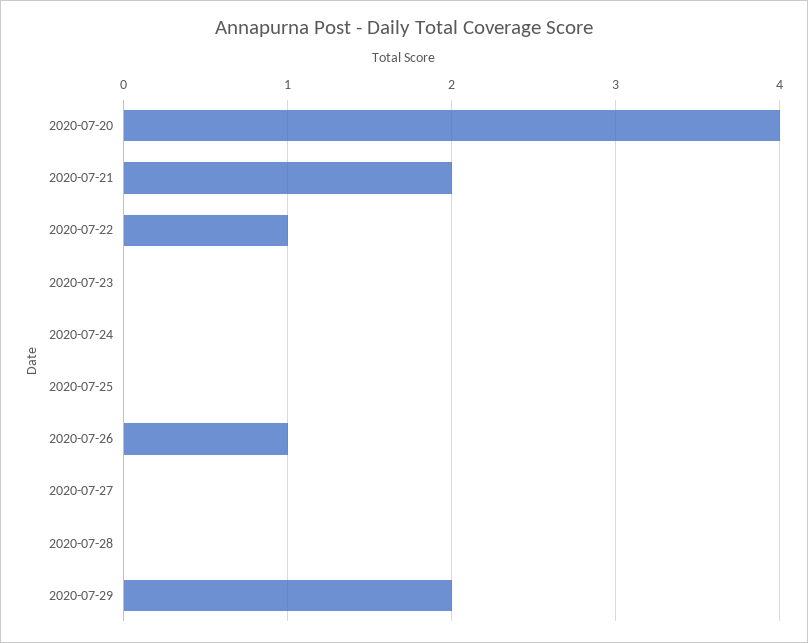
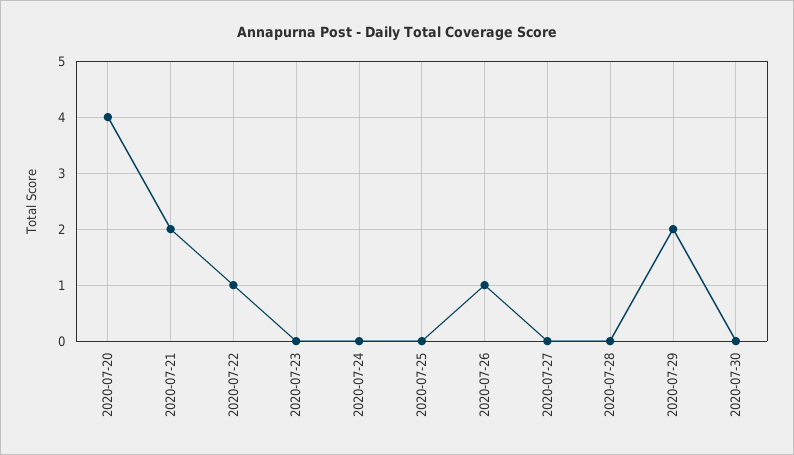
2020-07-30: none -> 0

